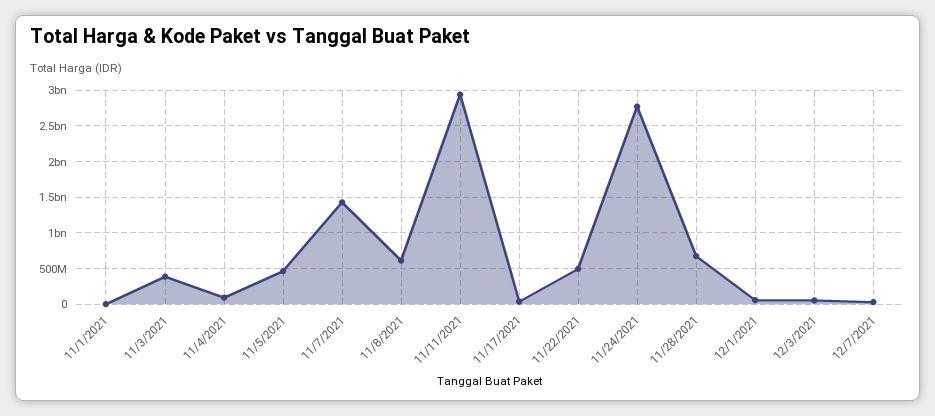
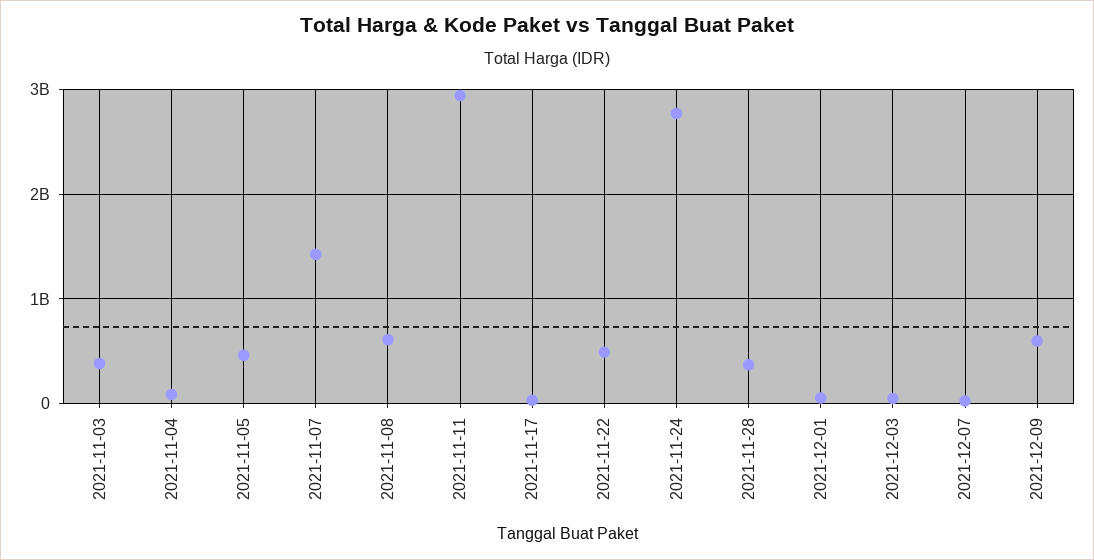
11/1/2021: 0 -> none
11/28/2021: 700000000 -> 400000000
2021-12-09: none -> 600000000

